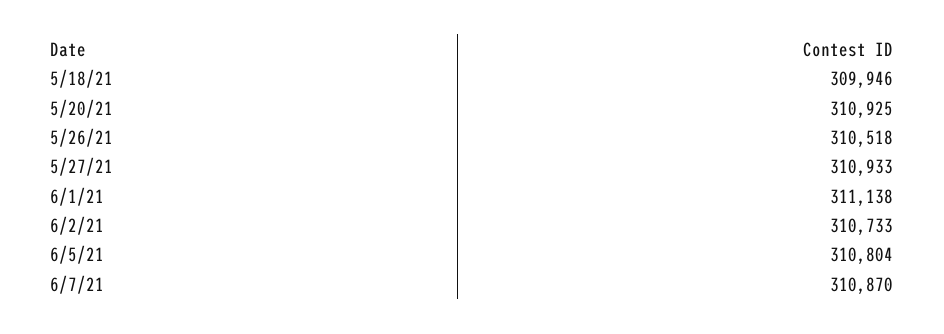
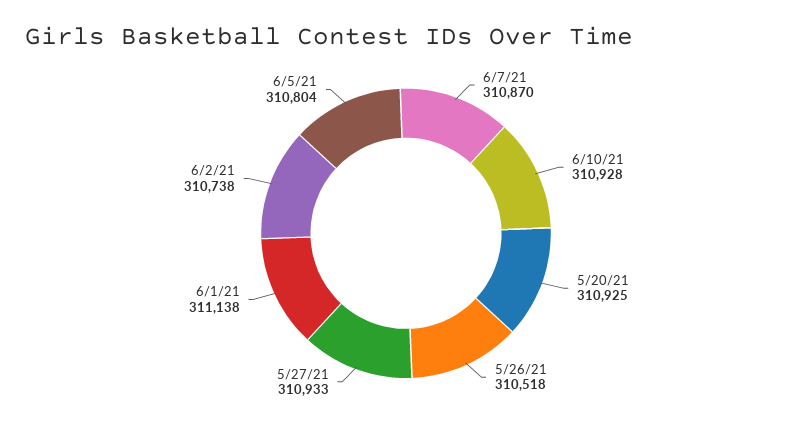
5/18/21: 309946 -> none
6/2/21: 310733 -> 310738
6/10/21: none -> 310928

